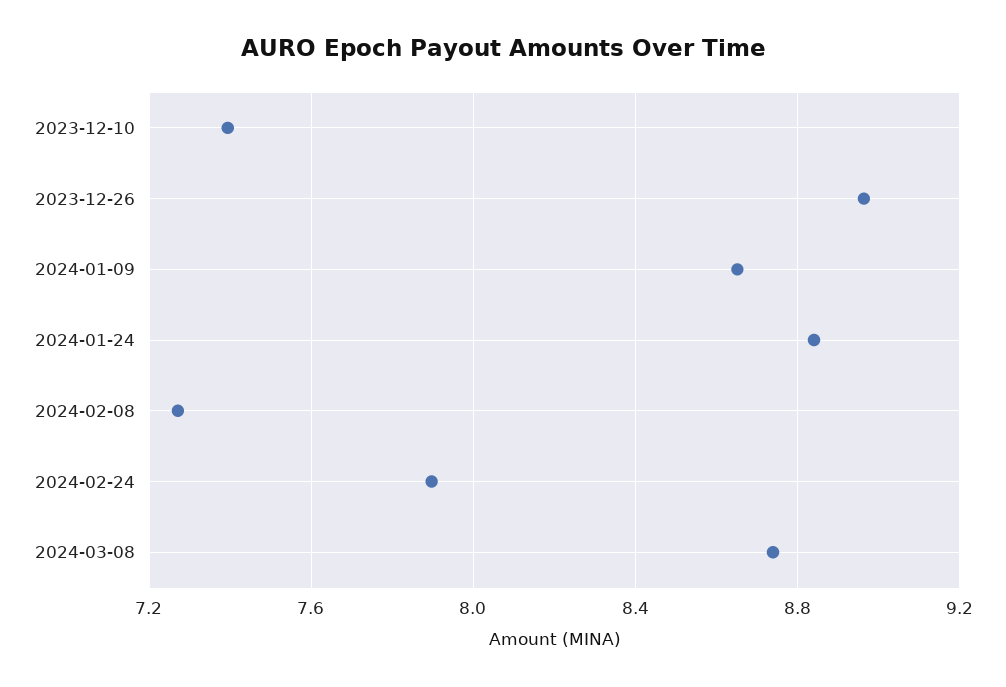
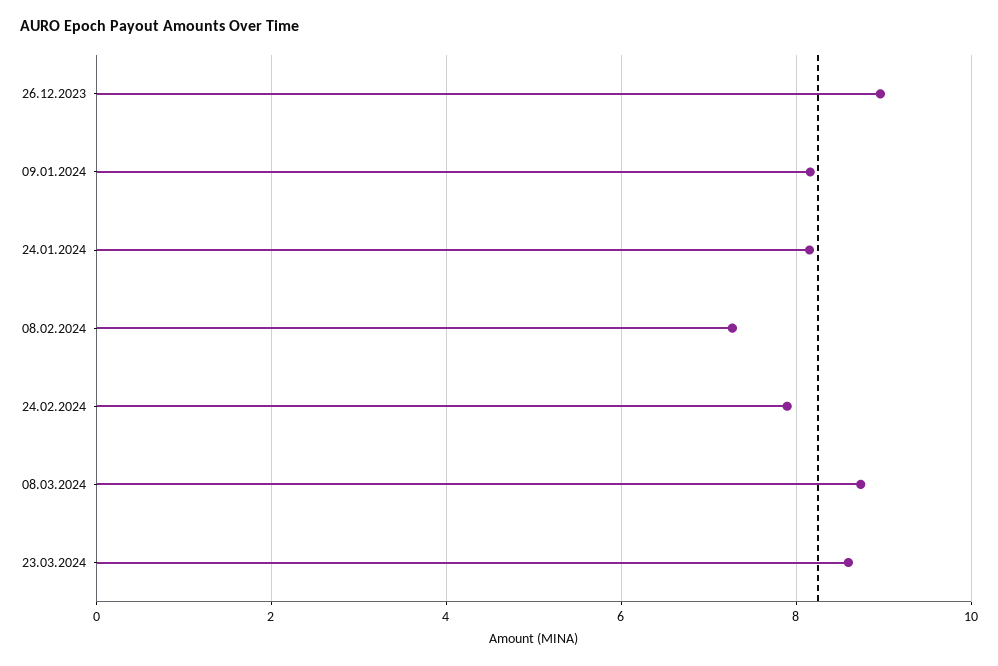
2023-12-10: 7.4 -> none
2024-01-09: 8.65 -> 8.2
2024-01-24: 8.85 -> 8.2
23.03.2024: none -> 8.6

